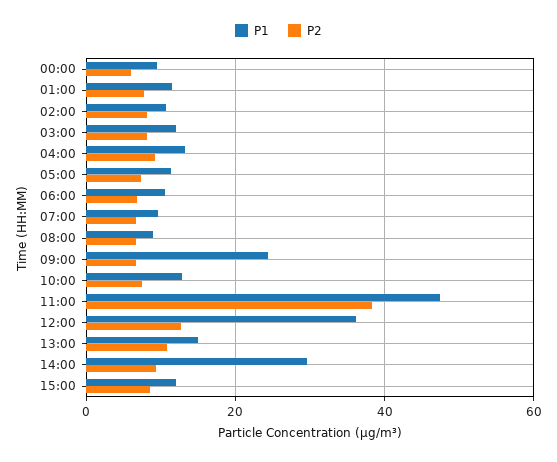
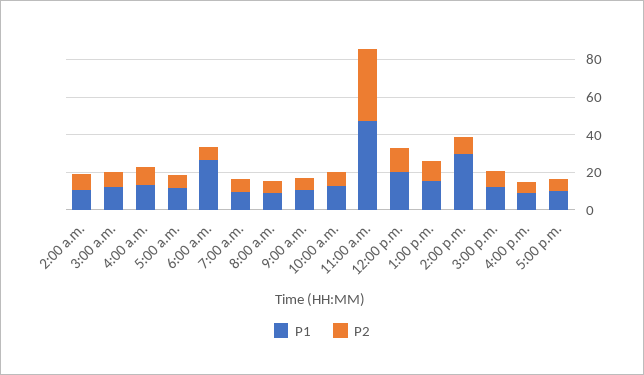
P1, 00:00: 10 -> none
P2, 00:00: 6 -> none
P1, 01:00: 12 -> none
P2, 01:00: 8 -> none
P1, 06:00: 10 -> 25
P1, 09:00: 24 -> 10
P1, 12:00: 36 -> 20
P1, 4:00 p.m.: none -> 10
P2, 4:00 p.m.: none -> 5
P1, 5:00 p.m.: none -> 10
P2, 5:00 p.m.: none -> 5

